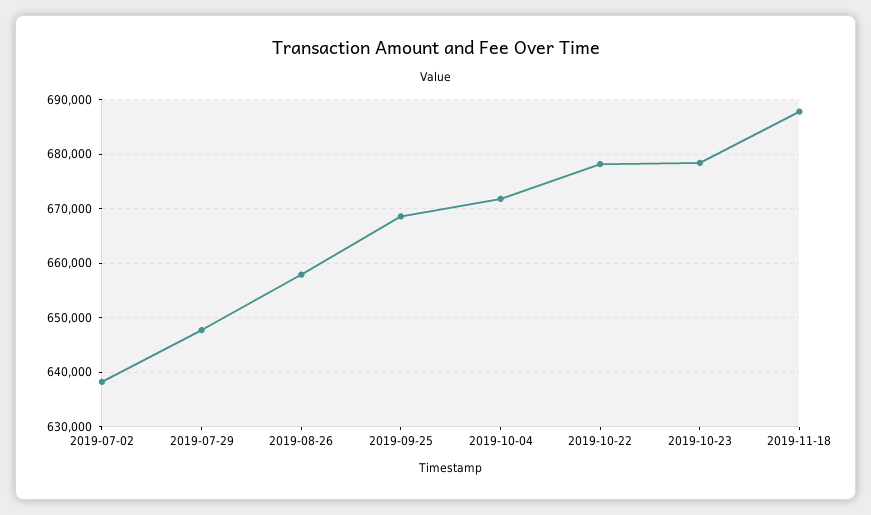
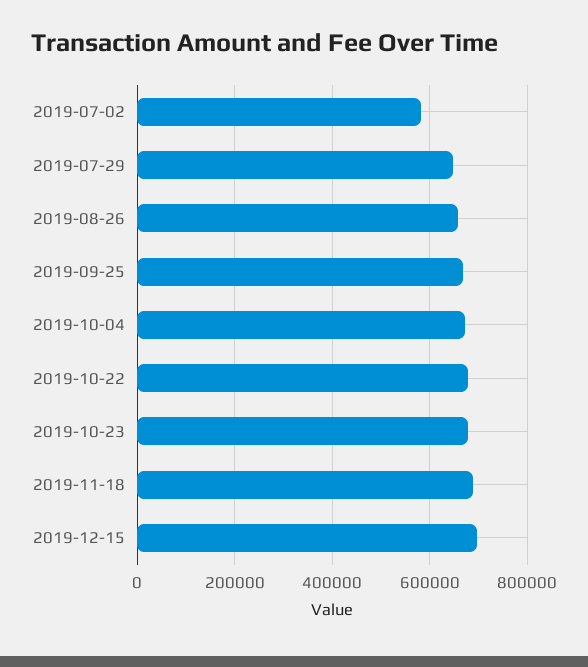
2019-07-02: 638000 -> 580000
2019-12-15: none -> 700000

